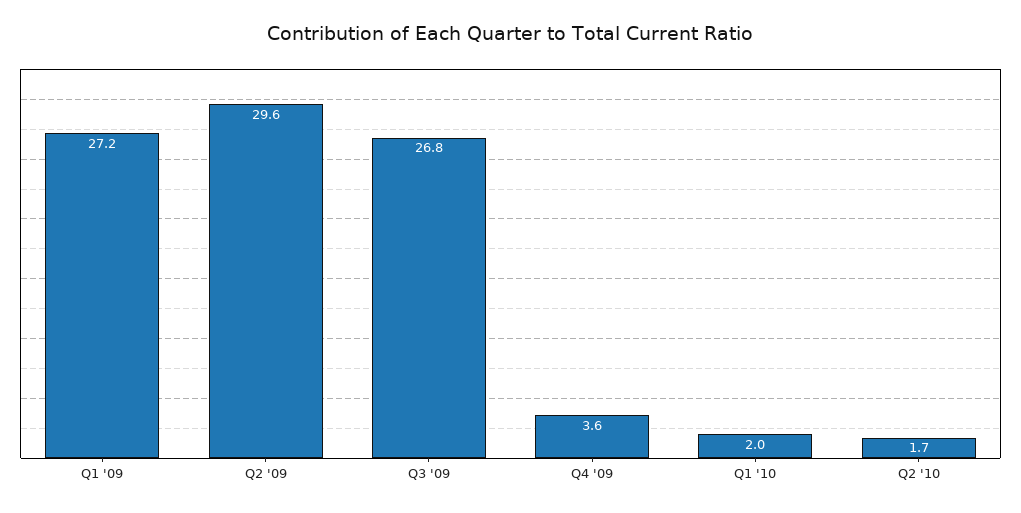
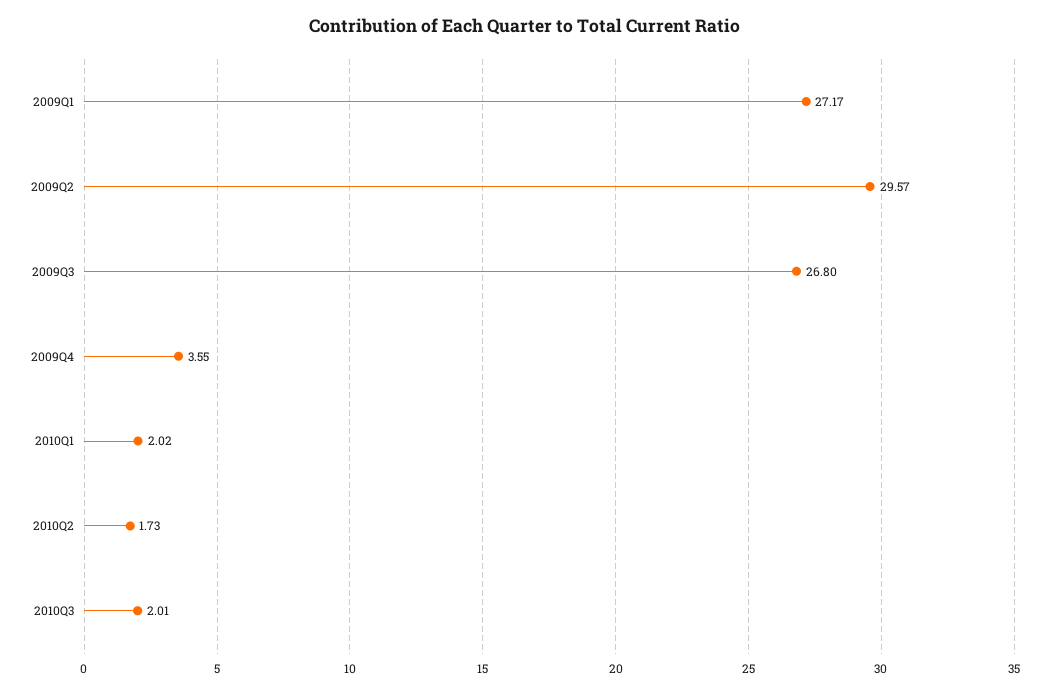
2010Q3: none -> 2.01

